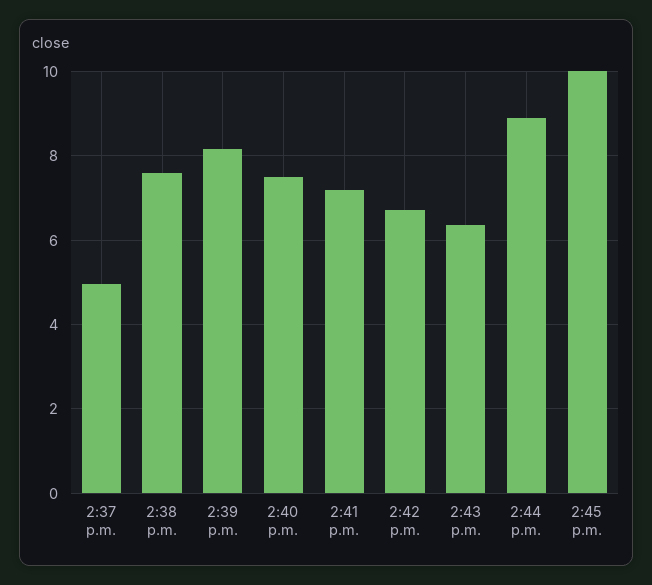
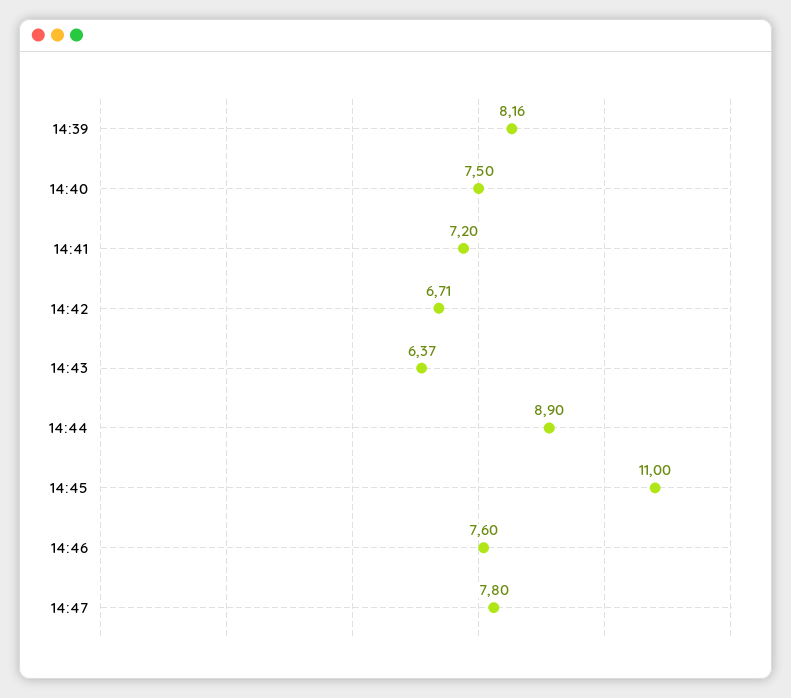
2:37 p.m.: 5 -> none
2:38 p.m.: 7.6 -> none
2:45 p.m.: 10 -> 11
14:46: none -> 7.6
14:47: none -> 7.8

